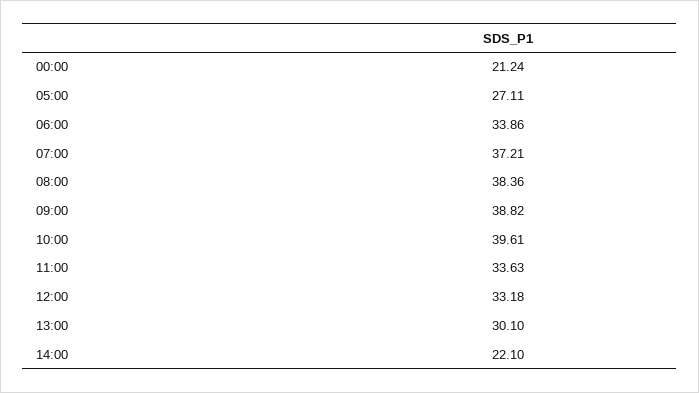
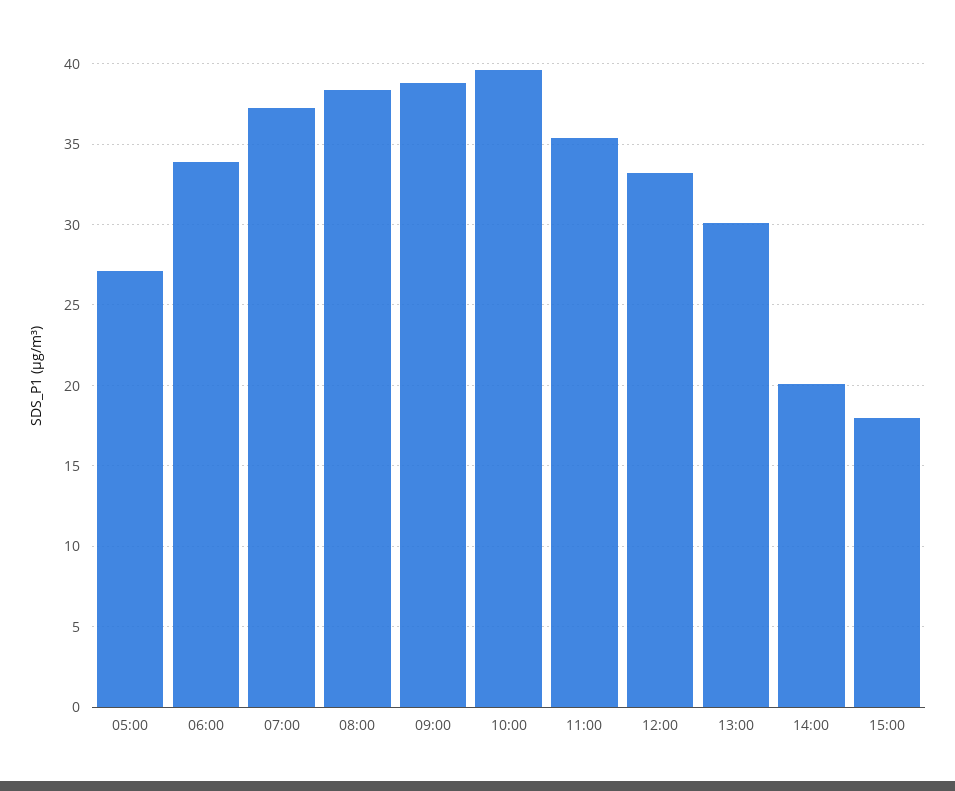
00:00: 21.24 -> none
11:00: 33.63 -> 35.5
14:00: 22.1 -> 20
15:00: none -> 18

